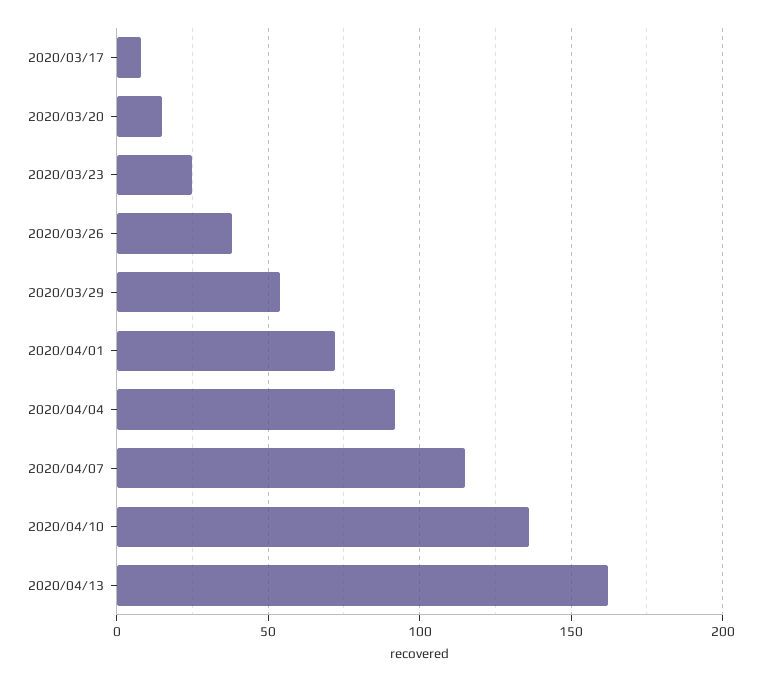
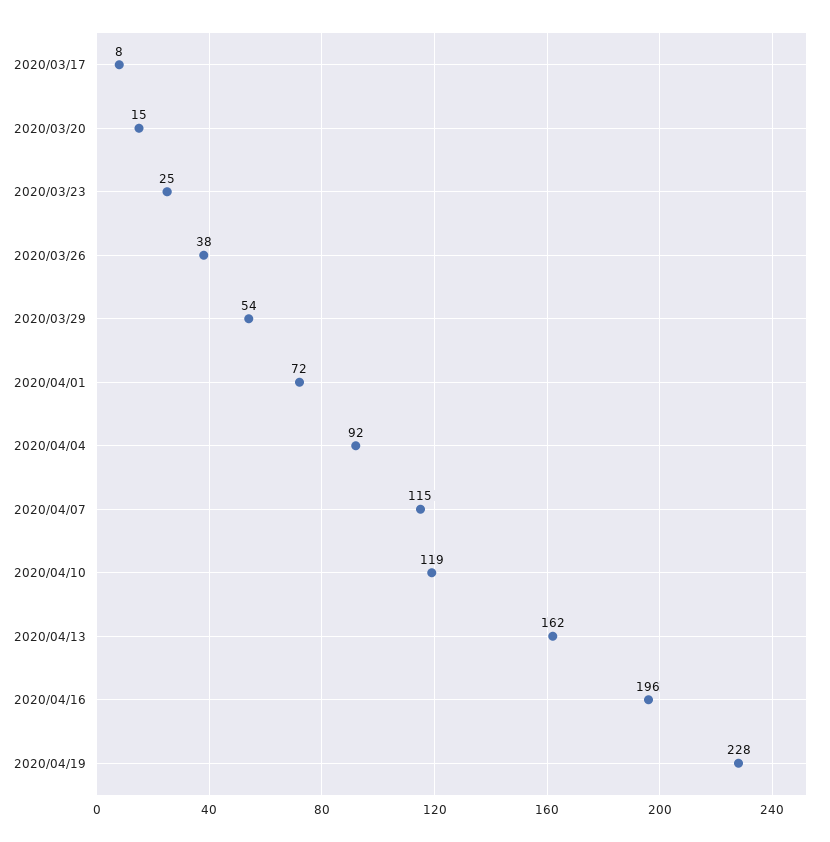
2020/04/10: 135 -> 119
2020/04/16: none -> 196
2020/04/19: none -> 228

